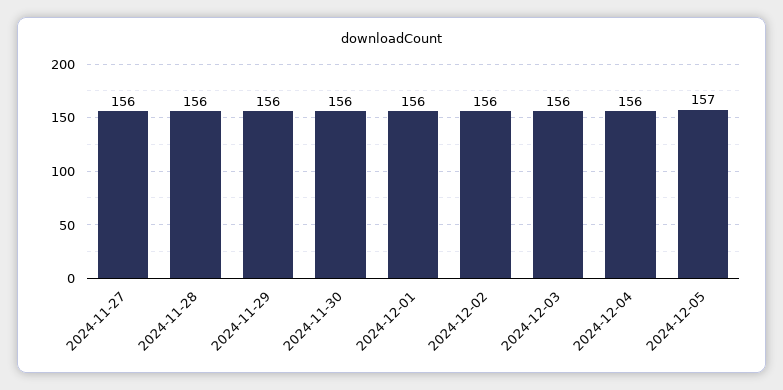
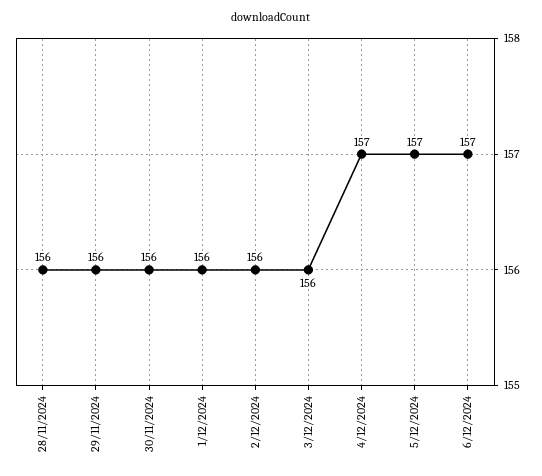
2024-11-27: 156 -> none
2024-12-04: 156 -> 157
6/12/2024: none -> 157

